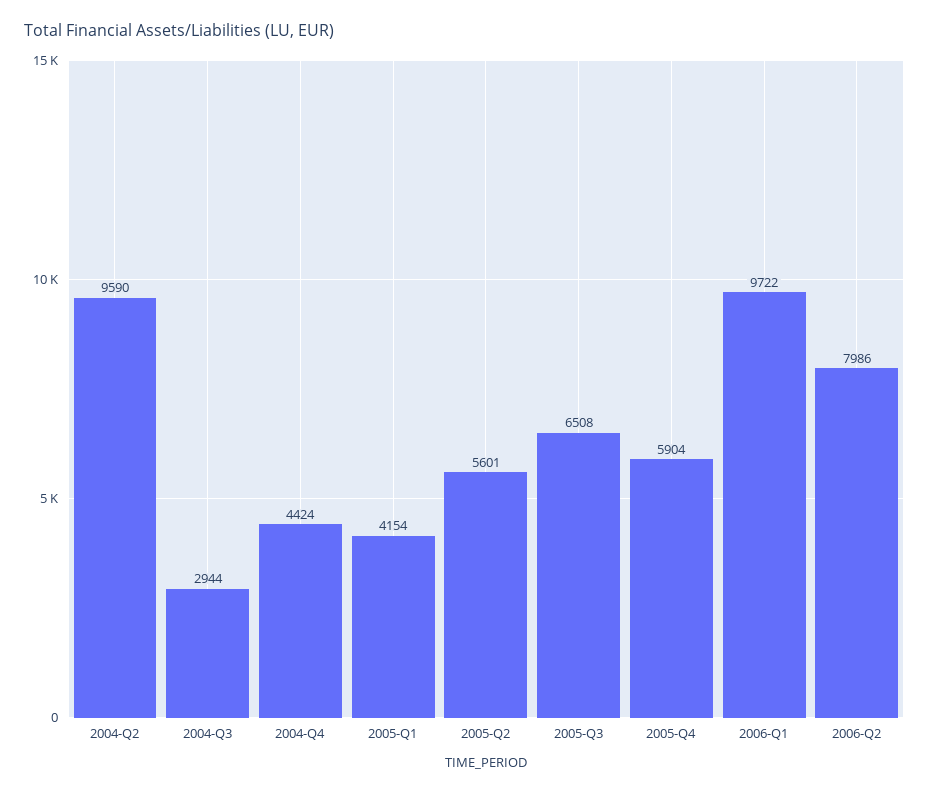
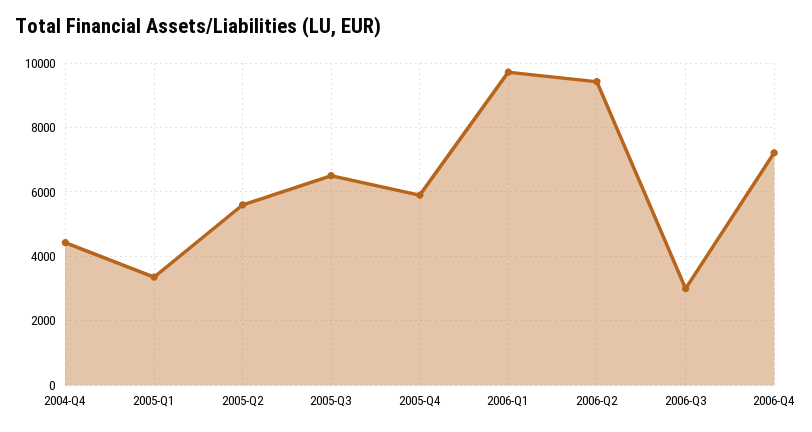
2004-Q2: 9590 -> none
2004-Q3: 2944 -> none
2005-Q1: 4154 -> 3400
2006-Q2: 7986 -> 9400
2006-Q3: none -> 3000
2006-Q4: none -> 7200

